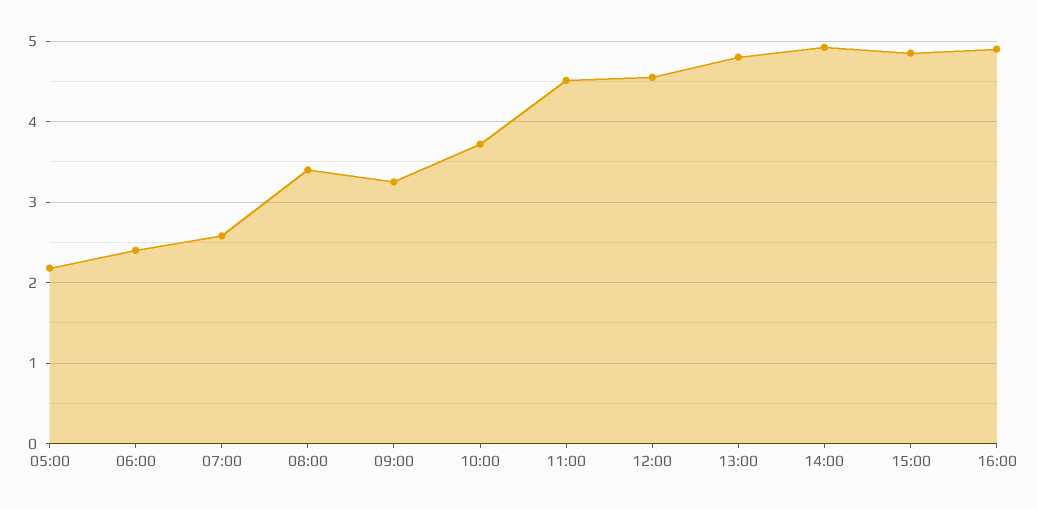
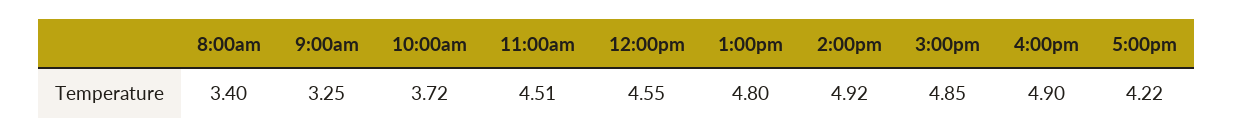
05:00: 2.2 -> none
06:00: 2.4 -> none
07:00: 2.6 -> none
5:00pm: none -> 4.22

